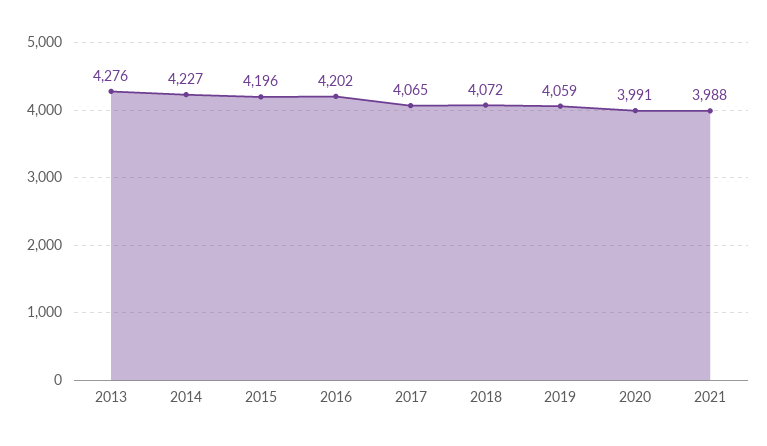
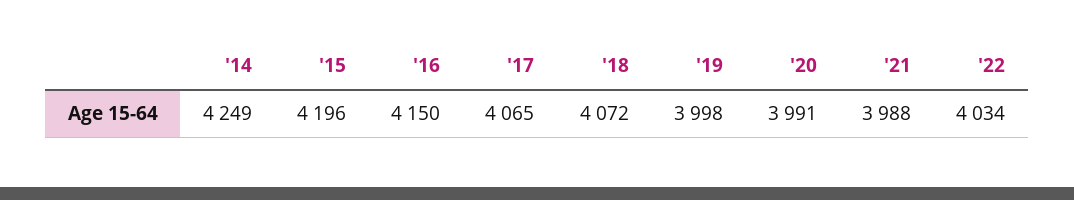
2013: 4276 -> none
2014: 4227 -> 4249
2016: 4202 -> 4150
2019: 4059 -> 3998
'22: none -> 4034

